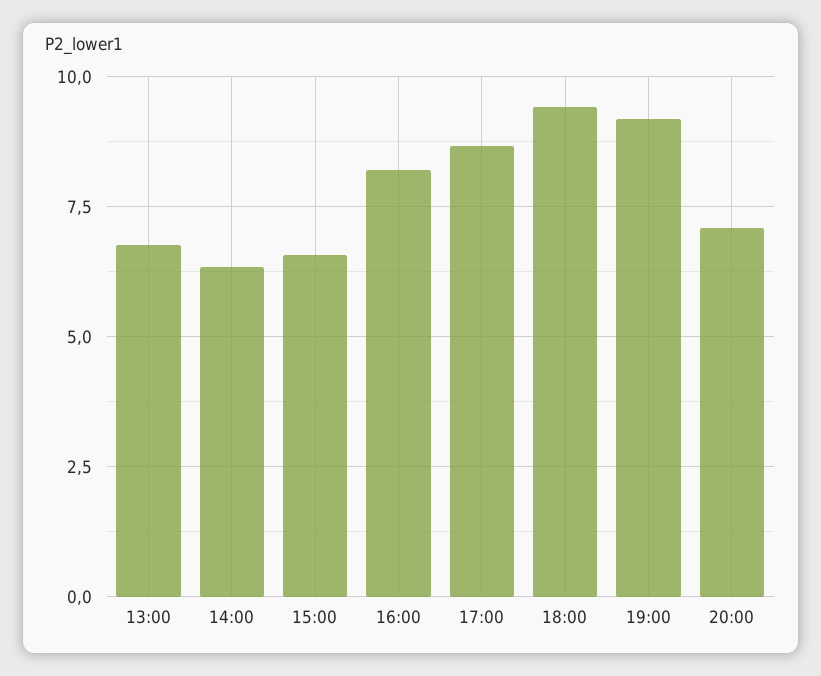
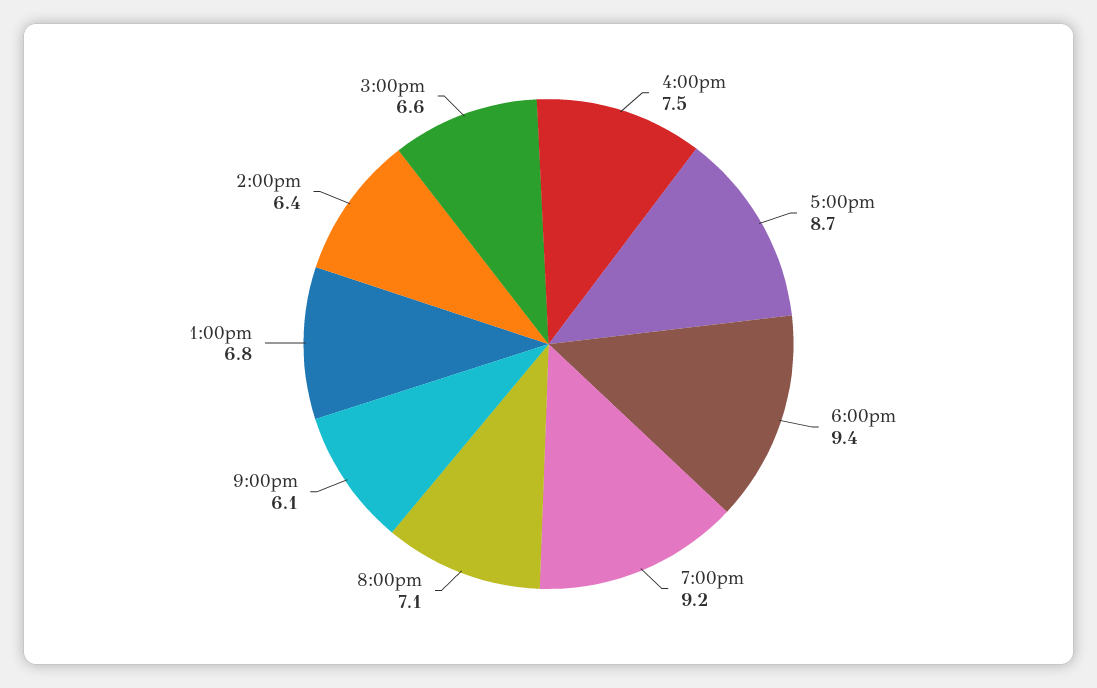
16:00: 8.25 -> 7.5
9:00pm: none -> 6.1

